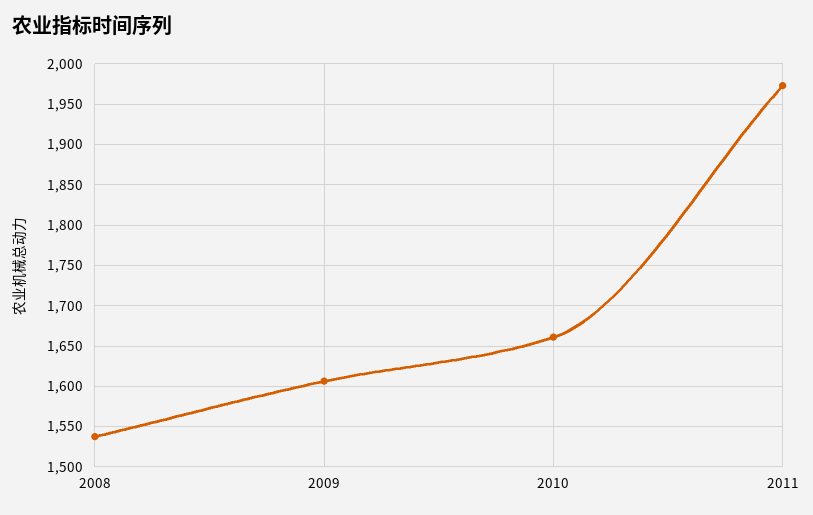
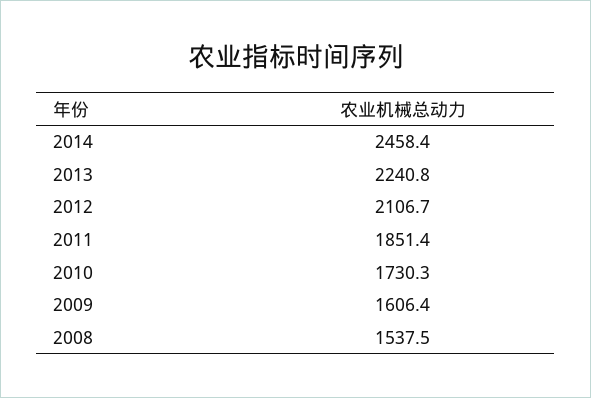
2010: 1660 -> 1730.3
2011: 1970 -> 1851.4
2014: none -> 2458.4
2013: none -> 2240.8
2012: none -> 2106.7

